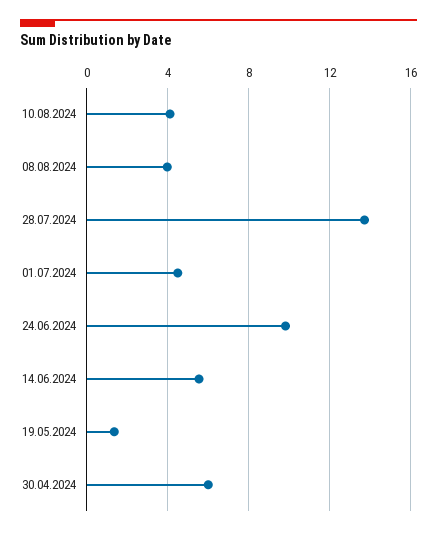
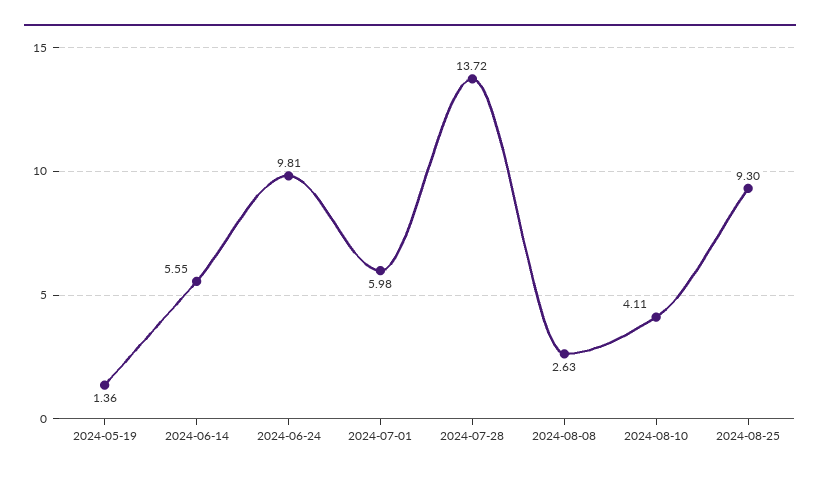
08.08.2024: 4 -> 2.63
01.07.2024: 4.5 -> 5.98
30.04.2024: 6 -> none
2024-08-25: none -> 9.3

